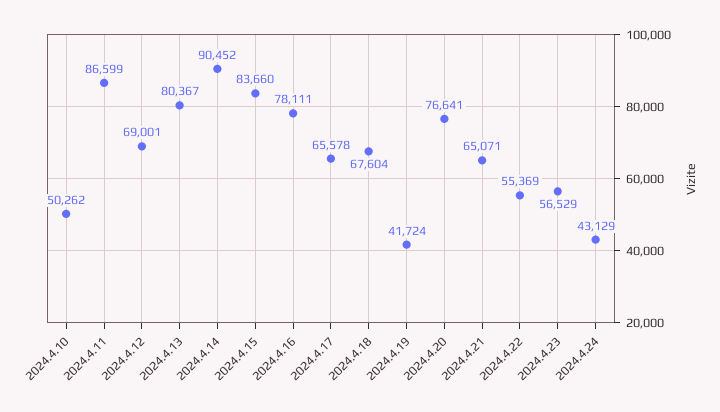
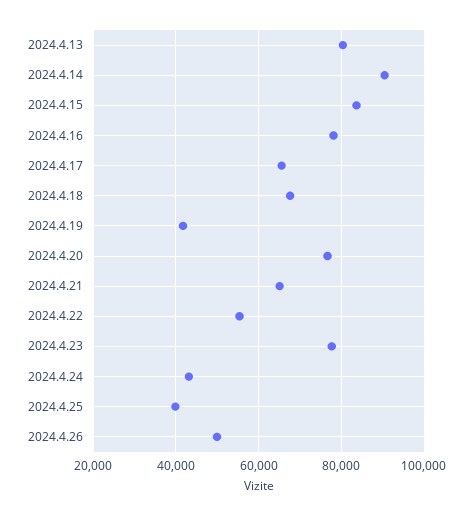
2024.4.10: 50262 -> none
2024.4.11: 86599 -> none
2024.4.12: 69001 -> none
2024.4.23: 56529 -> 78000
2024.4.25: none -> 40000
2024.4.26: none -> 50000

